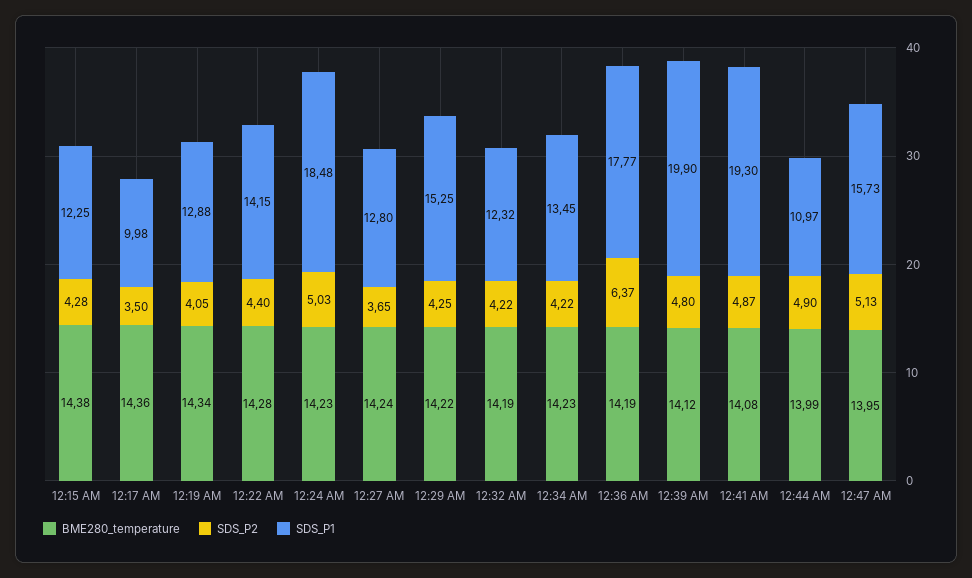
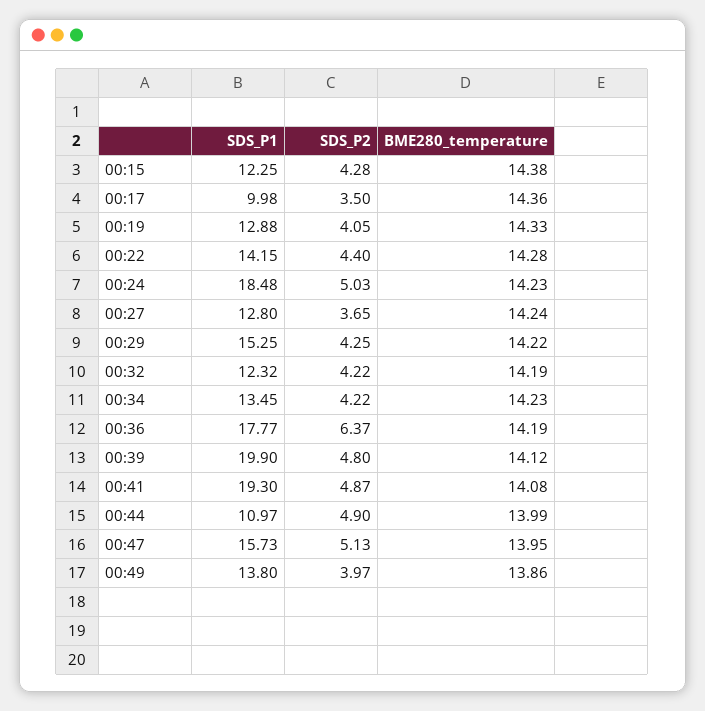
BME280_temperature, 12:19 AM: 14.34 -> 14.33
SDS_P1, 00:49: none -> 13.8
SDS_P2, 00:49: none -> 3.97
BME280_temperature, 00:49: none -> 13.86

